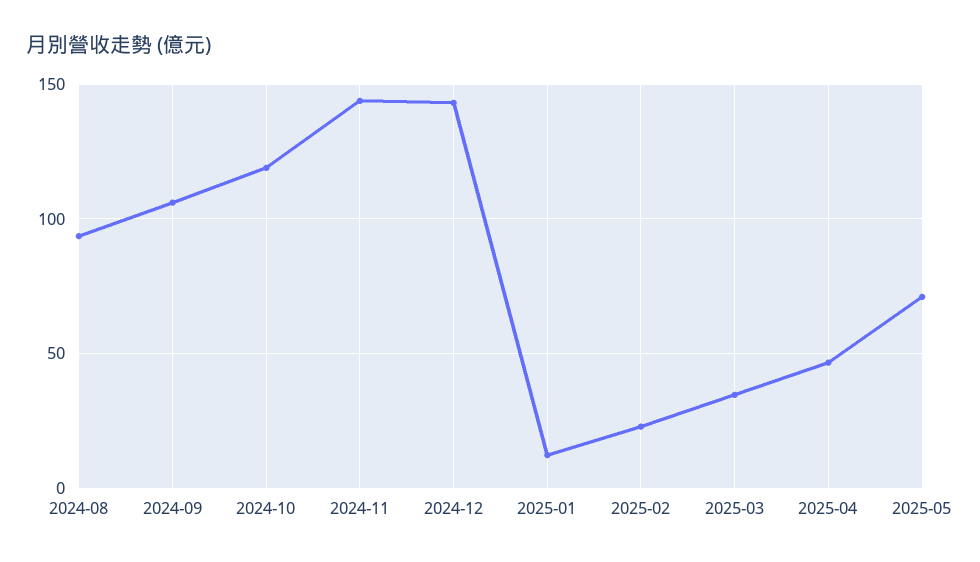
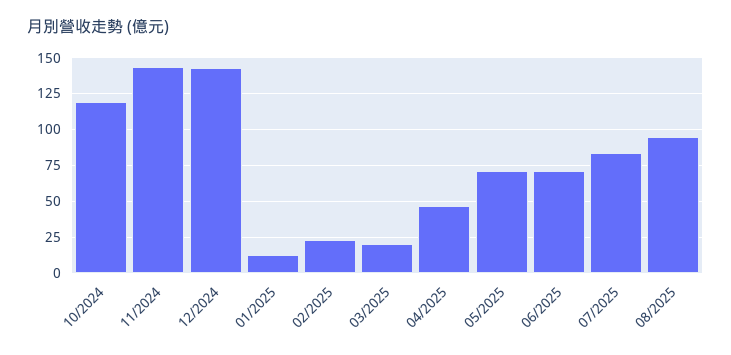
2024-08: 95 -> none
2024-09: 105 -> none
2025-03: 35 -> 20
06/2025: none -> 70
07/2025: none -> 85
08/2025: none -> 95

